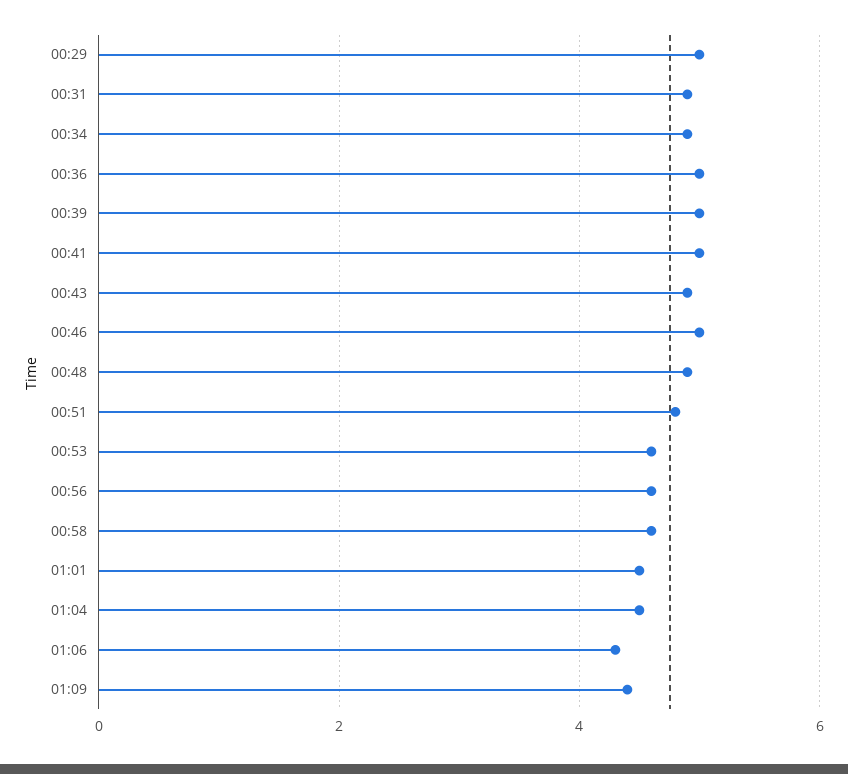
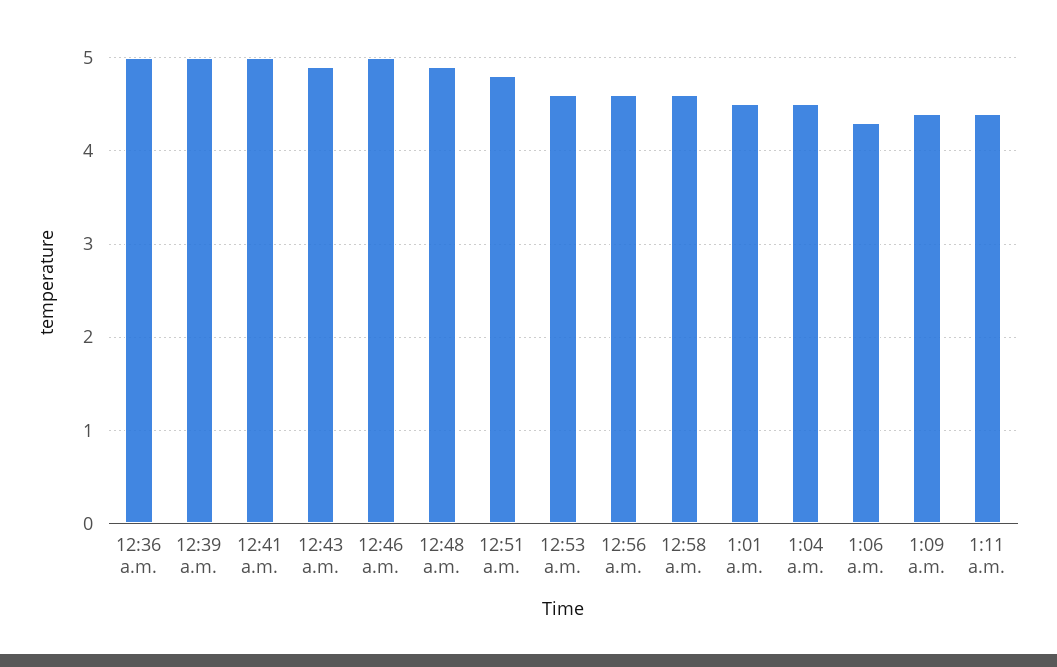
00:29: 5 -> none
00:31: 5 -> none
00:34: 5 -> none
1:11 a.m.: none -> 4.4

